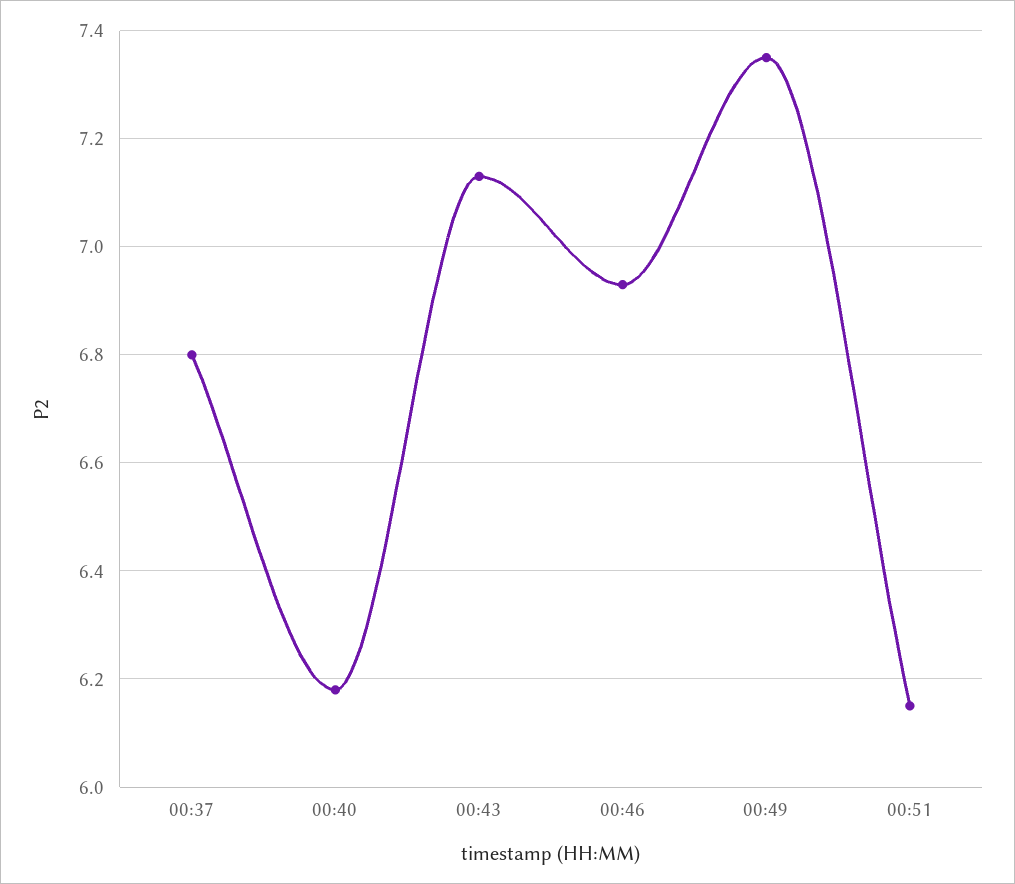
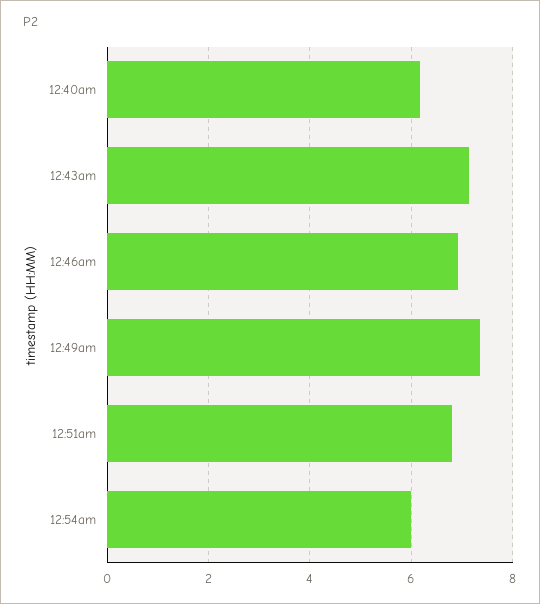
00:37: 6.8 -> none
00:51: 6.15 -> 6.8
12:54am: none -> 6

